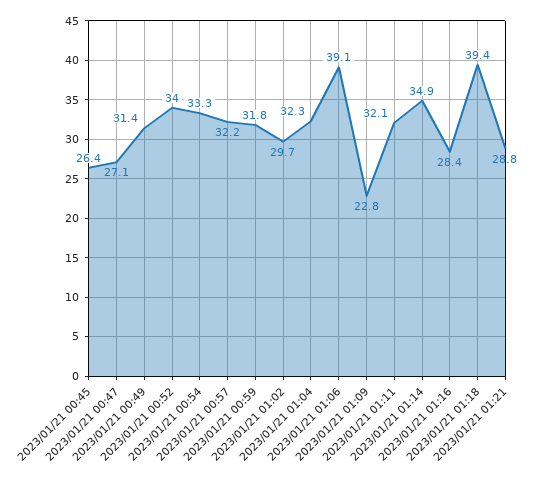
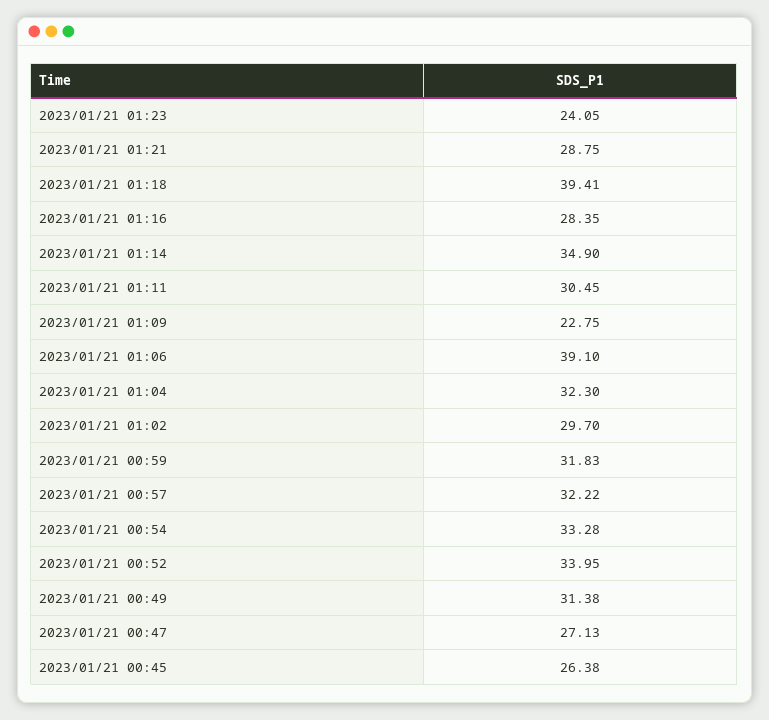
2023/01/21 01:11: 32.1 -> 30.45
2023/01/21 01:23: none -> 24.05

